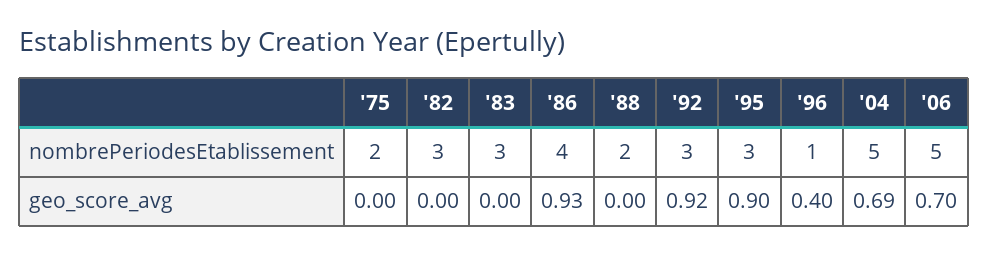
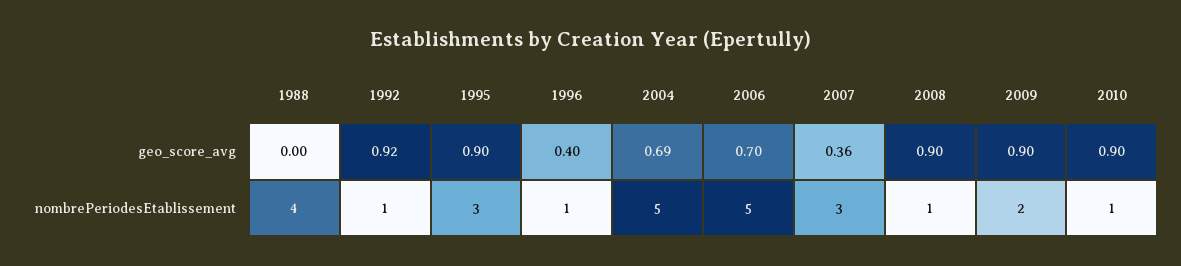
'75, nombrePeriodesEtablissement: 2 -> none
'82, nombrePeriodesEtablissement: 3 -> none
'83, nombrePeriodesEtablissement: 3 -> none
'86, nombrePeriodesEtablissement: 4 -> none
'88, nombrePeriodesEtablissement: 2 -> 4
'92, nombrePeriodesEtablissement: 3 -> 1
'75, geo_score_avg: 0 -> none
'82, geo_score_avg: 0 -> none
'83, geo_score_avg: 0 -> none
'86, geo_score_avg: 0.93 -> none
2007, geo_score_avg: none -> 0.36
2008, geo_score_avg: none -> 0.9
2009, geo_score_avg: none -> 0.9
2010, geo_score_avg: none -> 0.9
2007, nombrePeriodesEtablissement: none -> 3
2008, nombrePeriodesEtablissement: none -> 1
2009, nombrePeriodesEtablissement: none -> 2
2010, nombrePeriodesEtablissement: none -> 1

